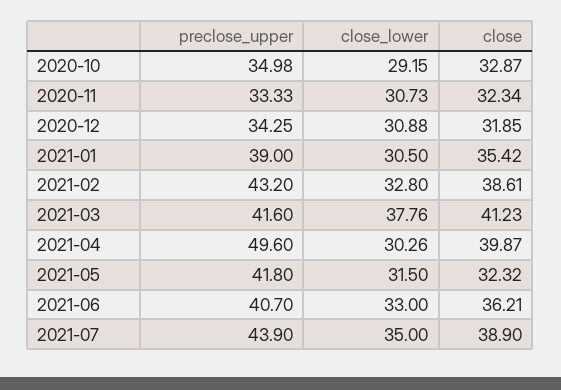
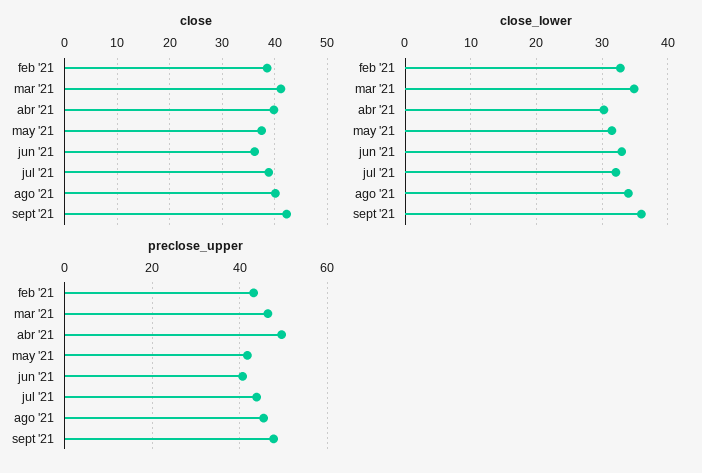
preclose_upper, 2020-10: 34.98 -> none
close_lower, 2020-10: 29.15 -> none
close, 2020-10: 32.87 -> none
preclose_upper, 2020-11: 33.33 -> none
close_lower, 2020-11: 30.73 -> none
close, 2020-11: 32.34 -> none
preclose_upper, 2020-12: 34.25 -> none
close_lower, 2020-12: 30.88 -> none
close, 2020-12: 31.85 -> none
preclose_upper, 2021-01: 39 -> none
close_lower, 2021-01: 30.5 -> none
close, 2021-01: 35.42 -> none
preclose_upper, 2021-03: 41.6 -> 46
close_lower, 2021-03: 37.76 -> 35
close, 2021-05: 32.32 -> 38
close_lower, 2021-07: 35 -> 32
close, ago '21: none -> 40
close, sept '21: none -> 42
close_lower, ago '21: none -> 34
close_lower, sept '21: none -> 36
preclose_upper, ago '21: none -> 46
preclose_upper, sept '21: none -> 48

